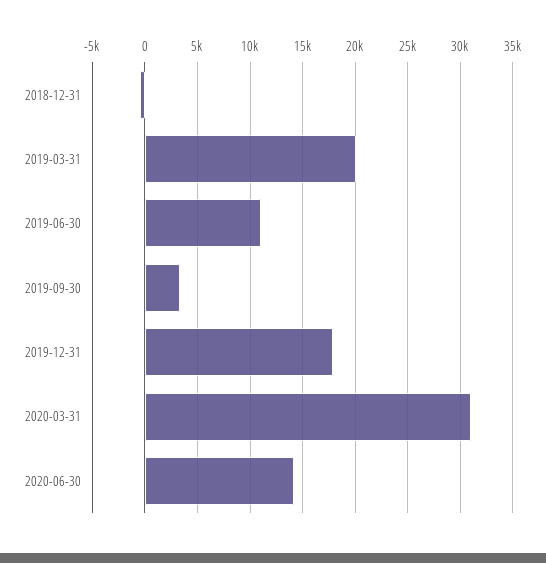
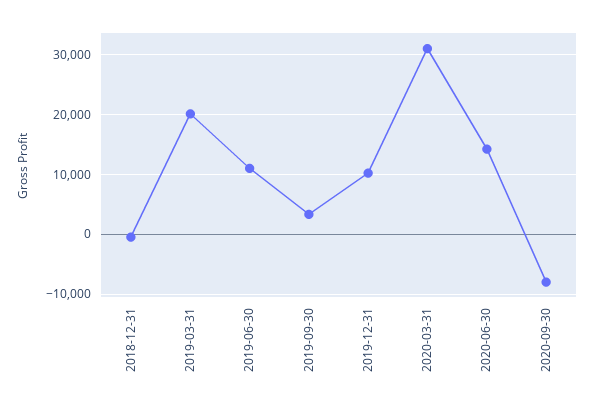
2019-12-31: 18000 -> 10000
2020-09-30: none -> -8000

